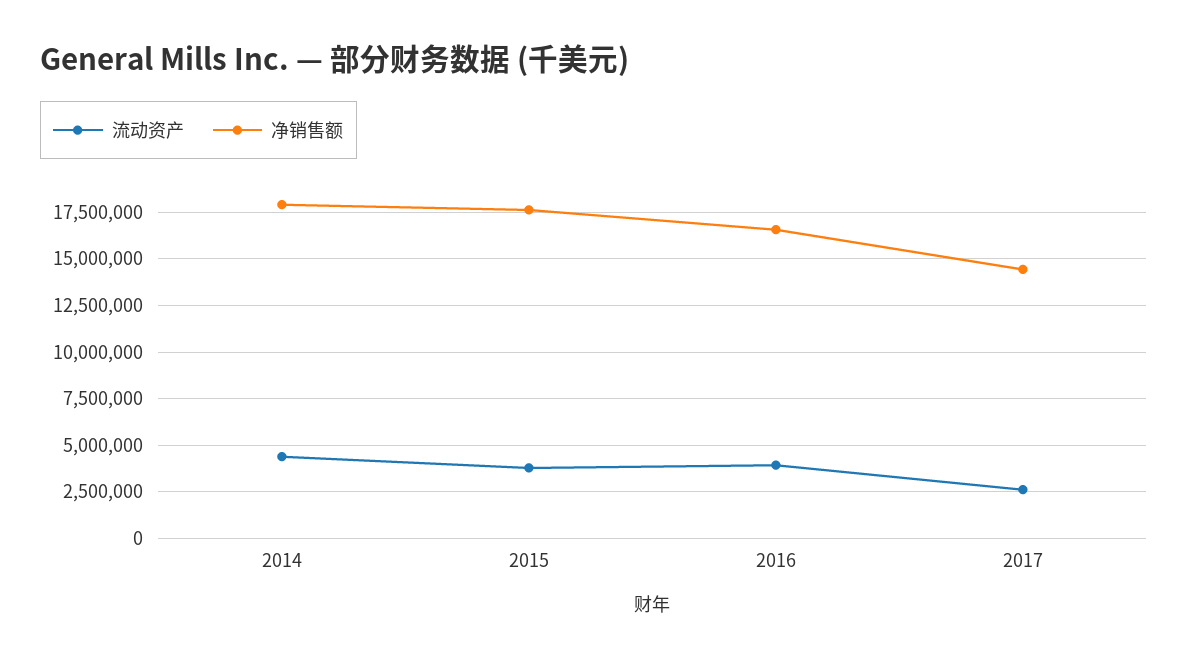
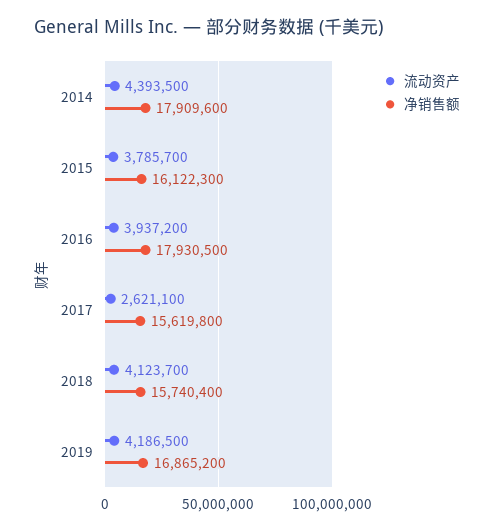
净销售额, 2015: 17500000 -> 16122300
净销售额, 2016: 16500000 -> 17930500
净销售额, 2017: 14500000 -> 15619800
流动资产, 2018: none -> 4123700
净销售额, 2018: none -> 15740400
流动资产, 2019: none -> 4186500
净销售额, 2019: none -> 16865200

